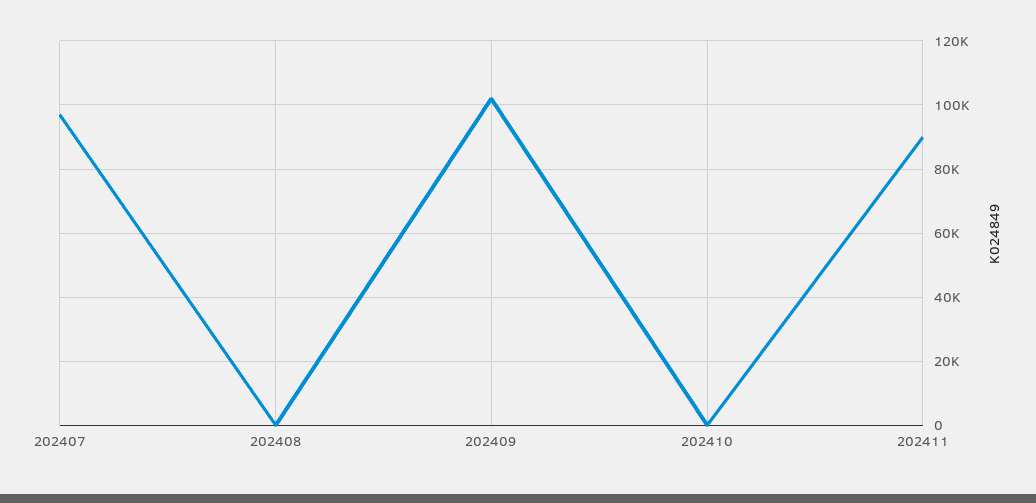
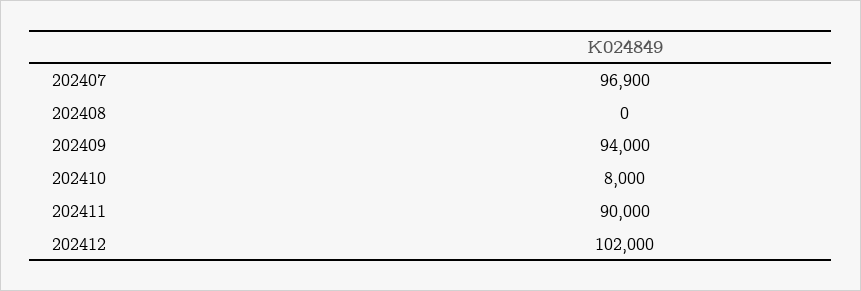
202409: 102000 -> 94000
202410: 0 -> 8000
202412: none -> 102000

